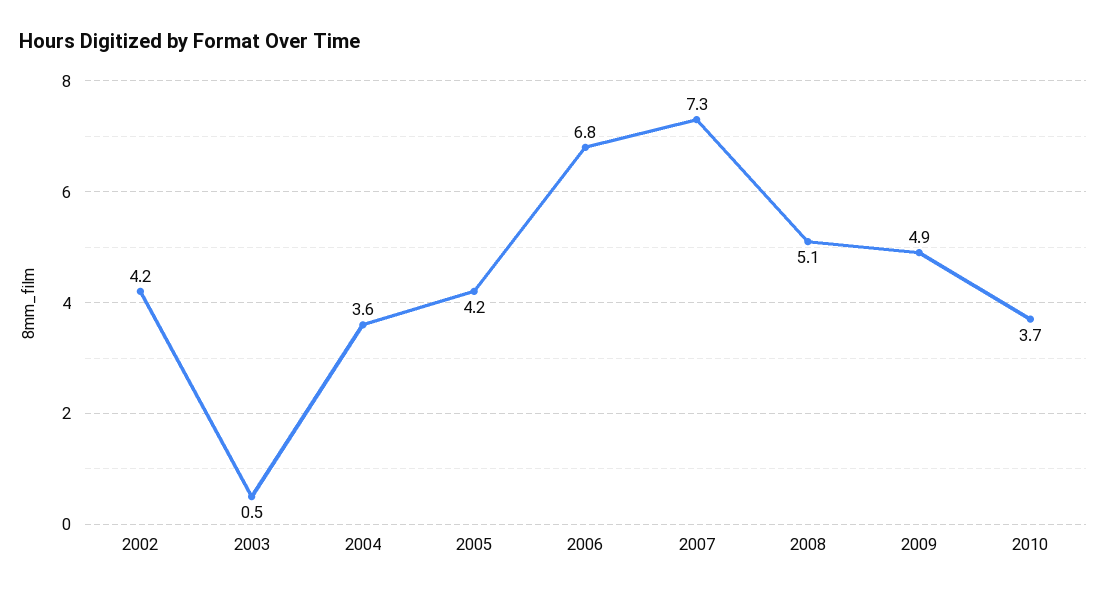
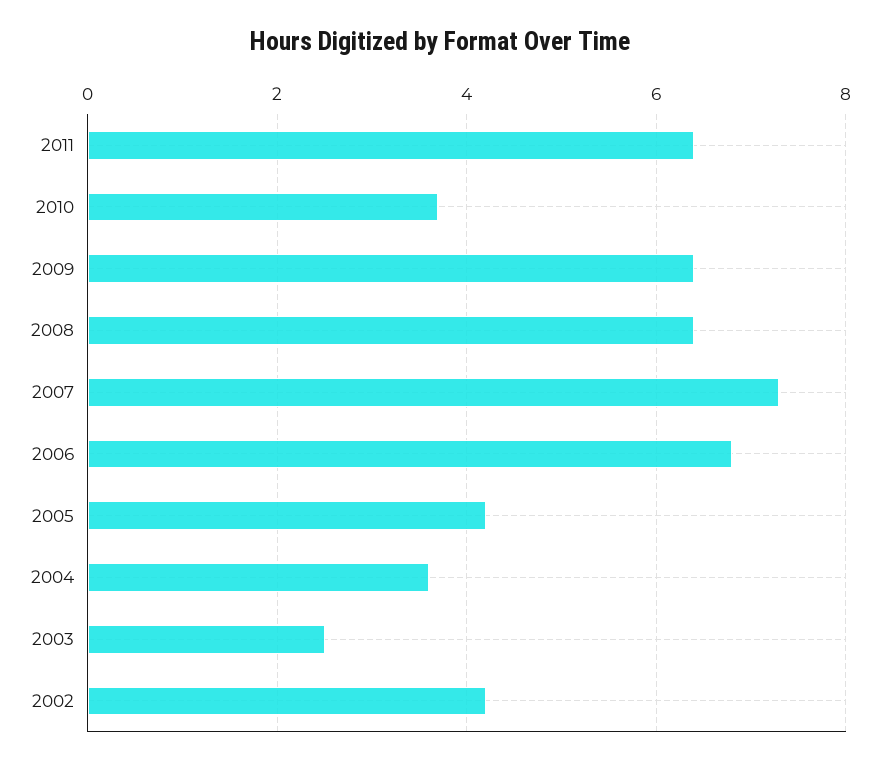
2003: 0.5 -> 2.5
2008: 5.1 -> 6.5
2009: 4.9 -> 6.5
2011: none -> 6.5

